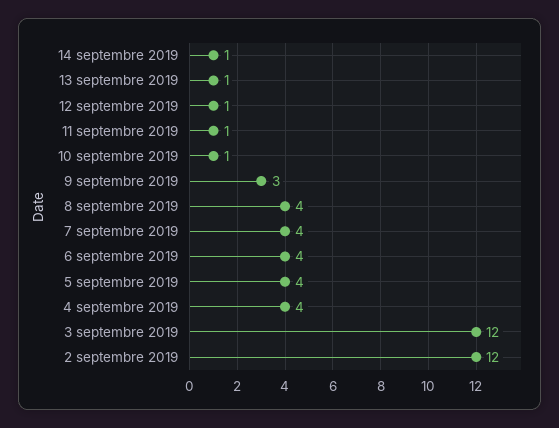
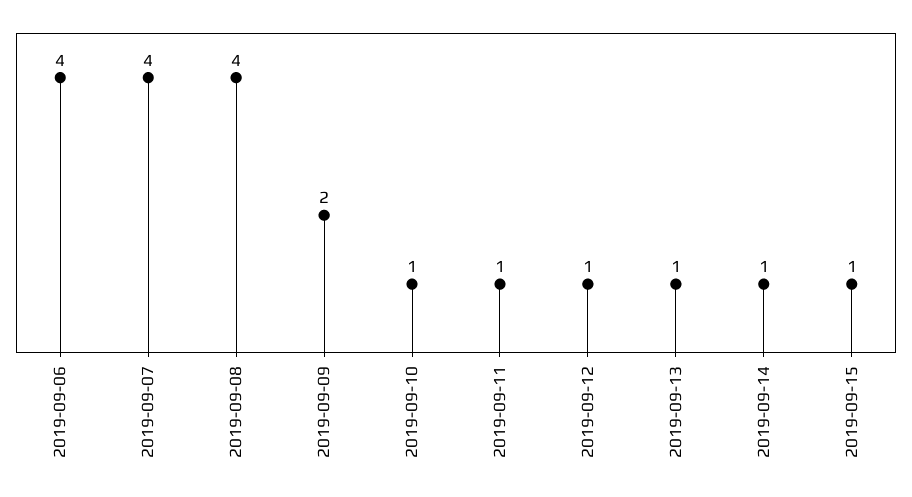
9 septembre 2019: 3 -> 2
5 septembre 2019: 4 -> none
4 septembre 2019: 4 -> none
3 septembre 2019: 12 -> none
2 septembre 2019: 12 -> none
2019-09-15: none -> 1

